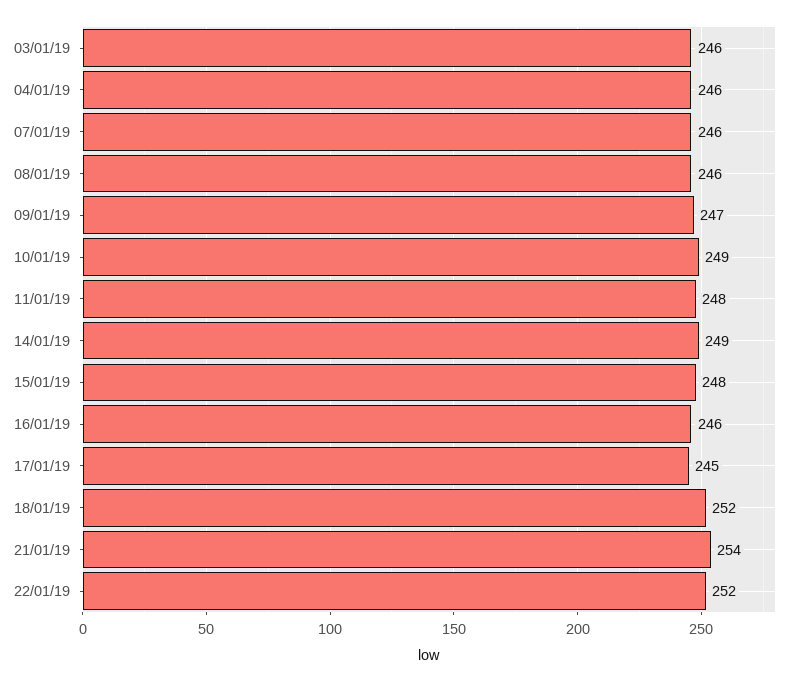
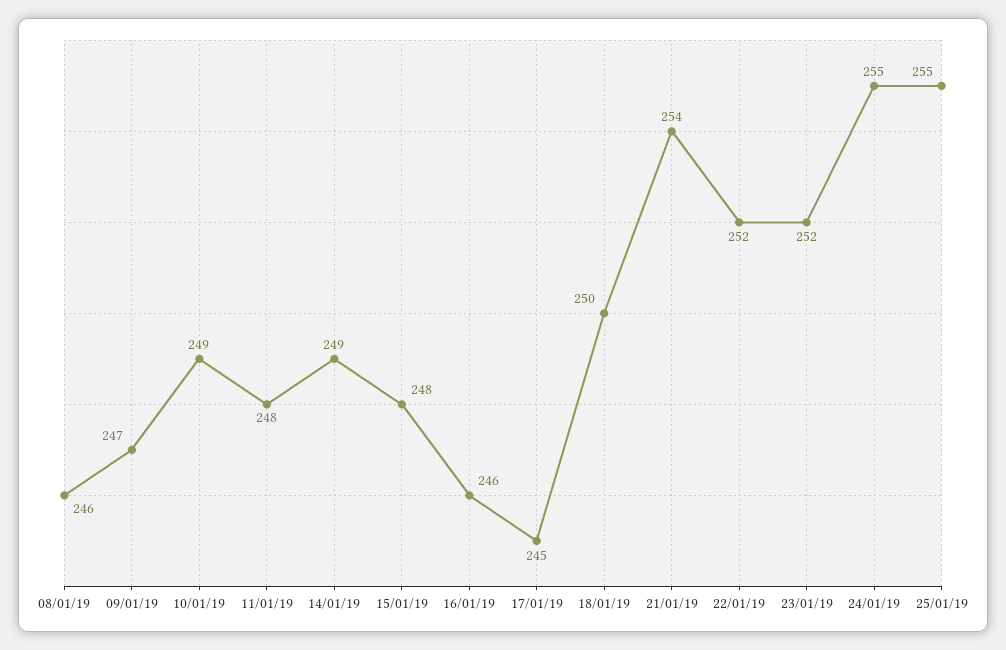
03/01/19: 246 -> none
04/01/19: 246 -> none
07/01/19: 246 -> none
18/01/19: 252 -> 250
23/01/19: none -> 252
24/01/19: none -> 255
25/01/19: none -> 255

